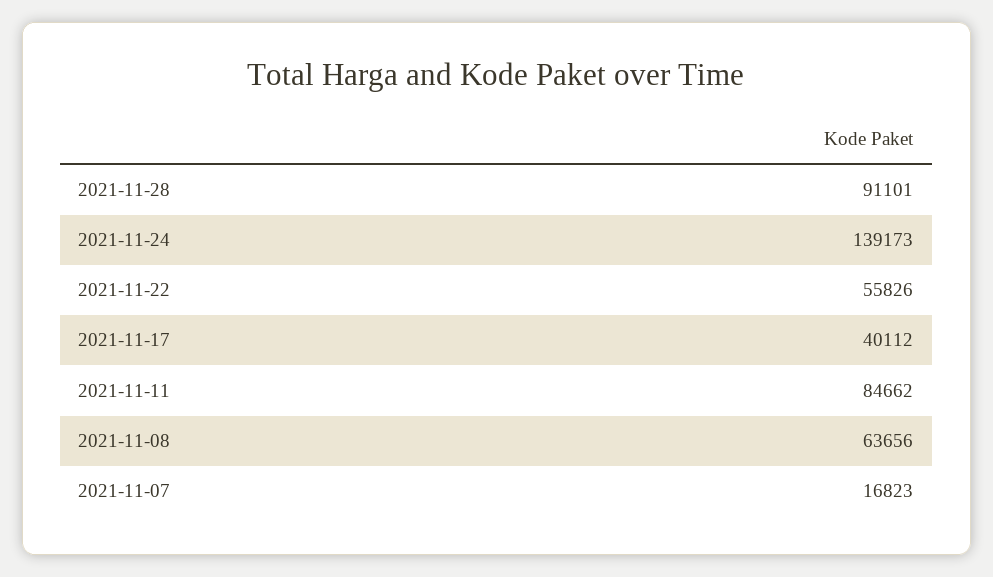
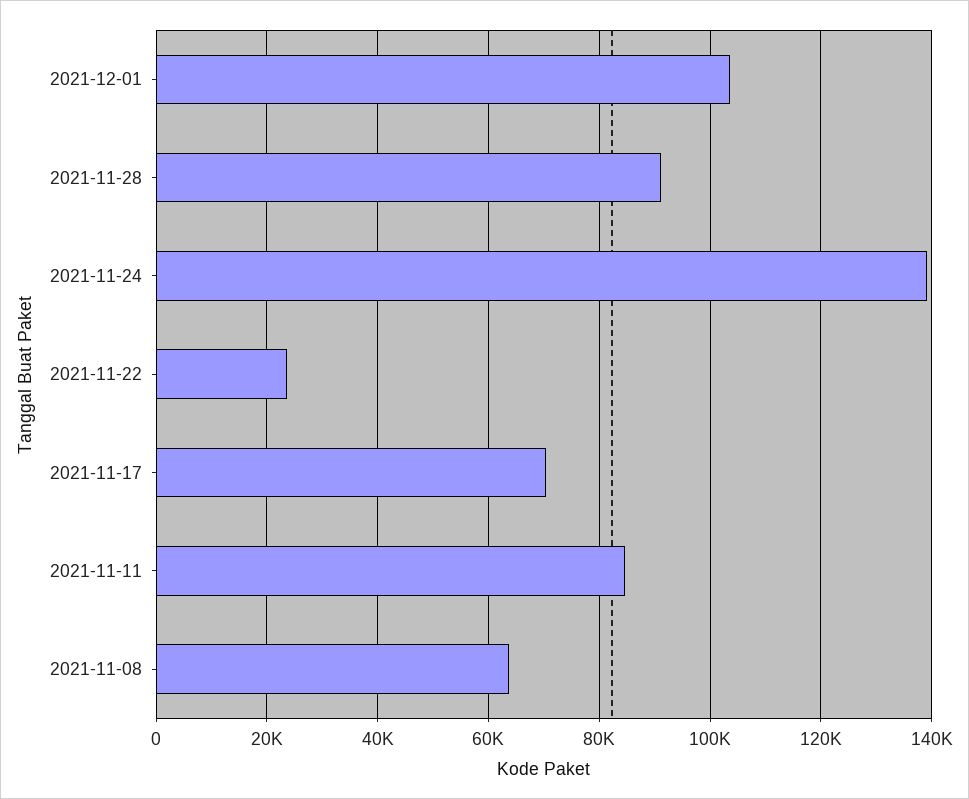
2021-11-22: 55826 -> 24000
2021-11-17: 40112 -> 70000
2021-11-07: 16823 -> none
2021-12-01: none -> 104000

